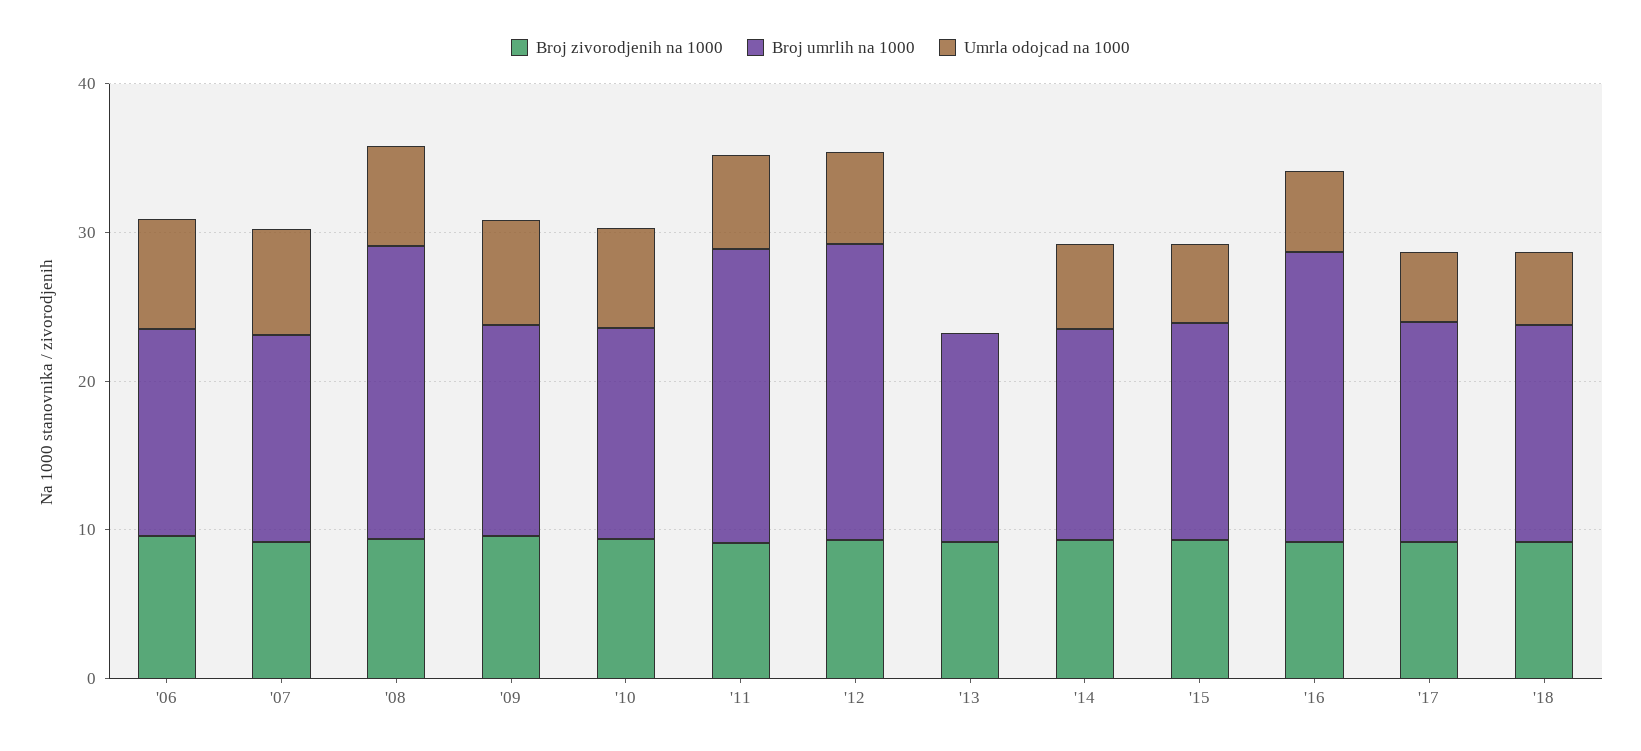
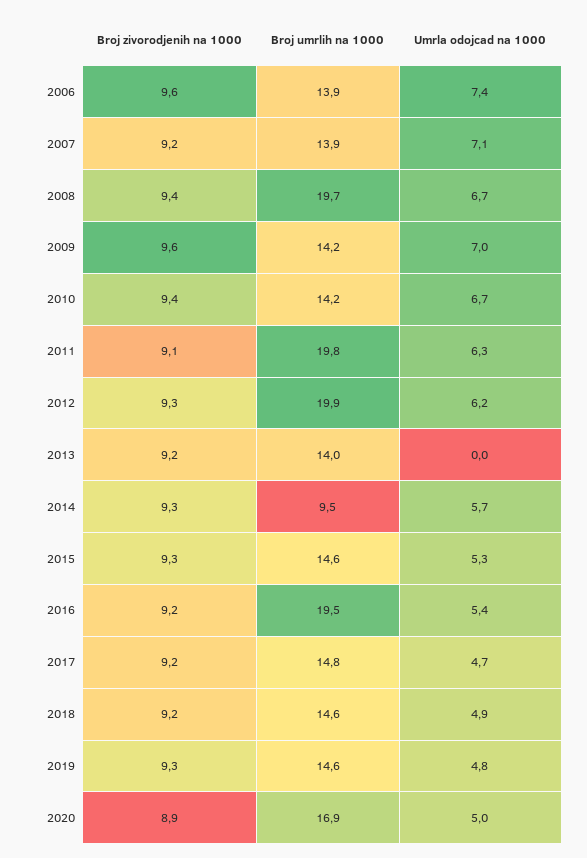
Broj umrlih na 1000, '14: 14 -> 9.5
Broj zivorodjenih na 1000, 2019: none -> 9.3
Broj umrlih na 1000, 2019: none -> 14.6
Umrla odojcad na 1000, 2019: none -> 4.8
Broj zivorodjenih na 1000, 2020: none -> 8.9
Broj umrlih na 1000, 2020: none -> 16.9
Umrla odojcad na 1000, 2020: none -> 5

